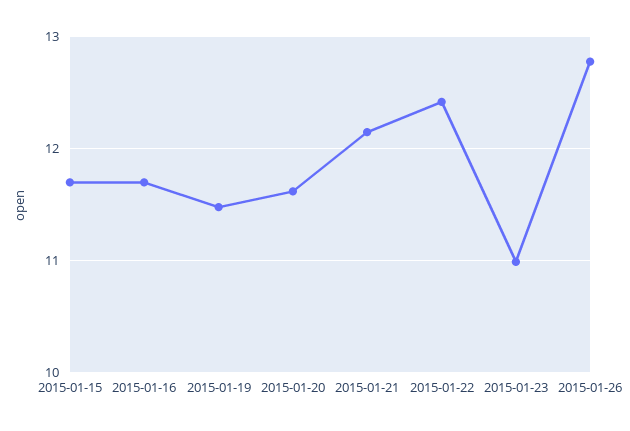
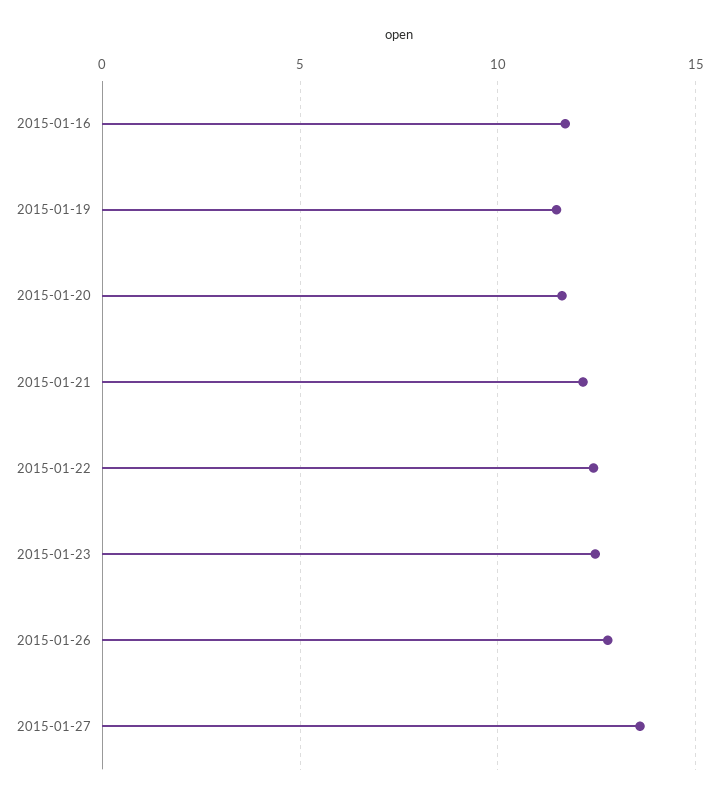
2015-01-15: 11.7 -> none
2015-01-23: 11 -> 12.5
2015-01-27: none -> 13.5

